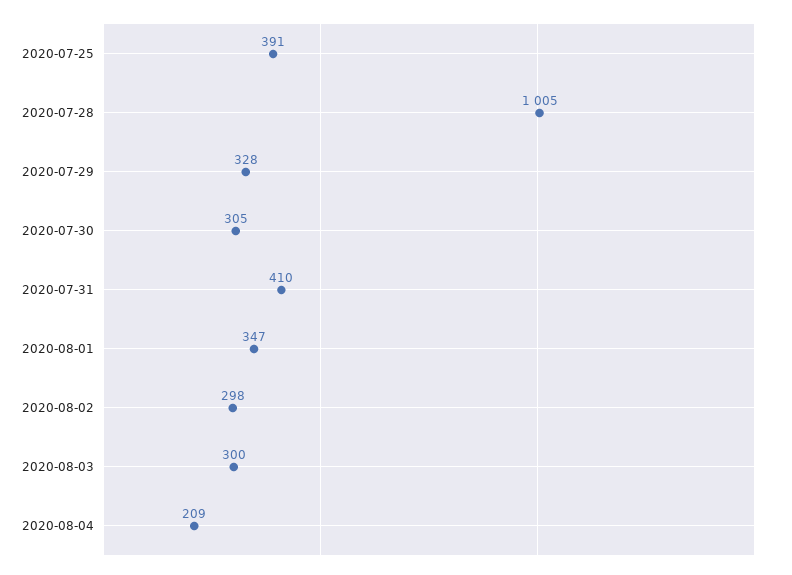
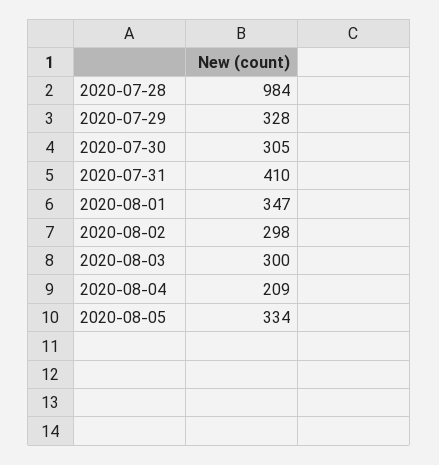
2020-07-25: 391 -> none
2020-07-28: 1005 -> 984
2020-08-05: none -> 334

